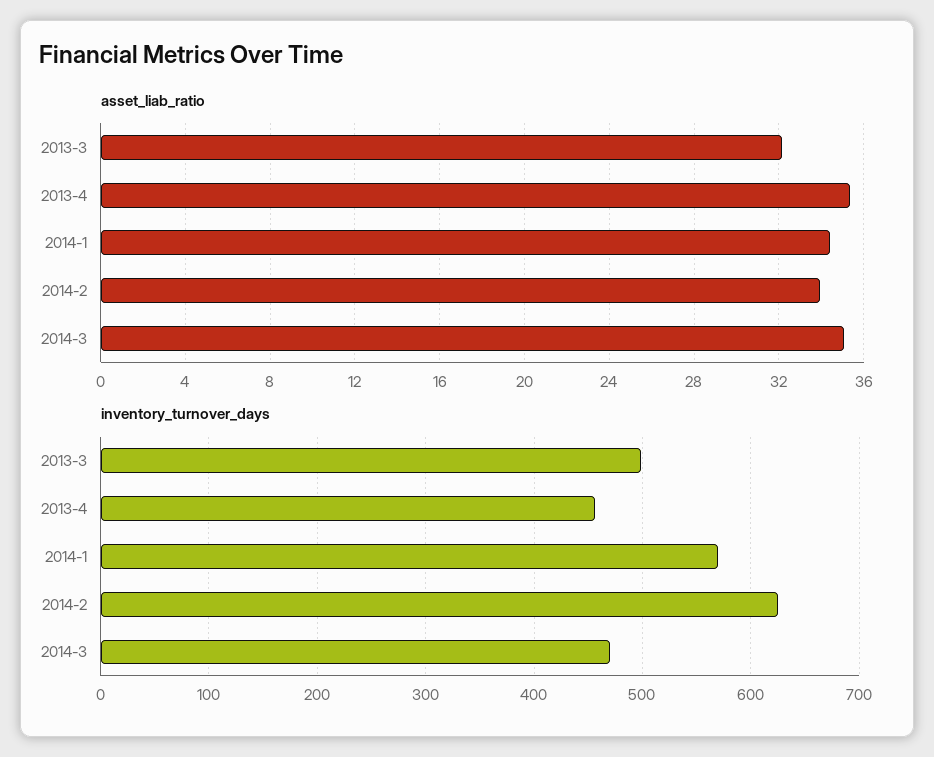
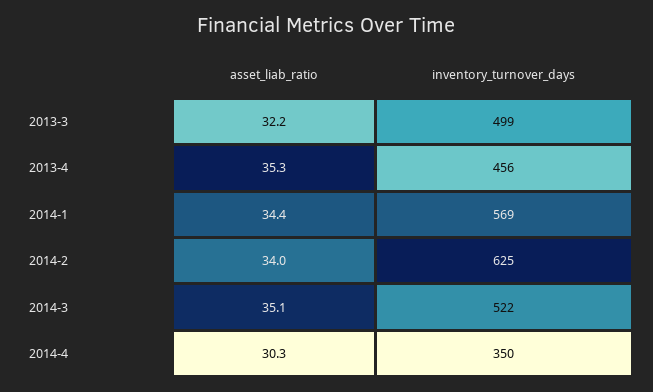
inventory_turnover_days, 2014-3: 470 -> 522
asset_liab_ratio, 2014-4: none -> 30.3
inventory_turnover_days, 2014-4: none -> 350

